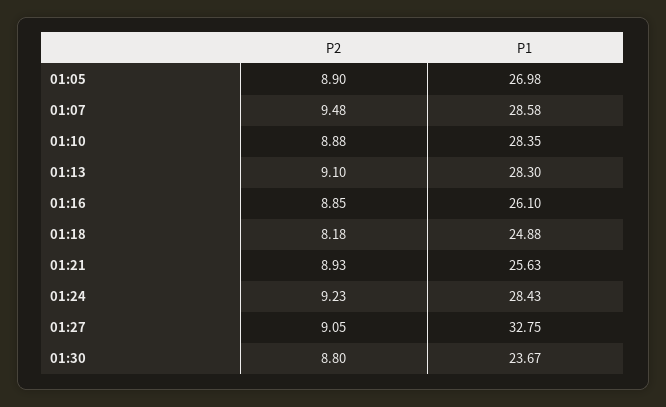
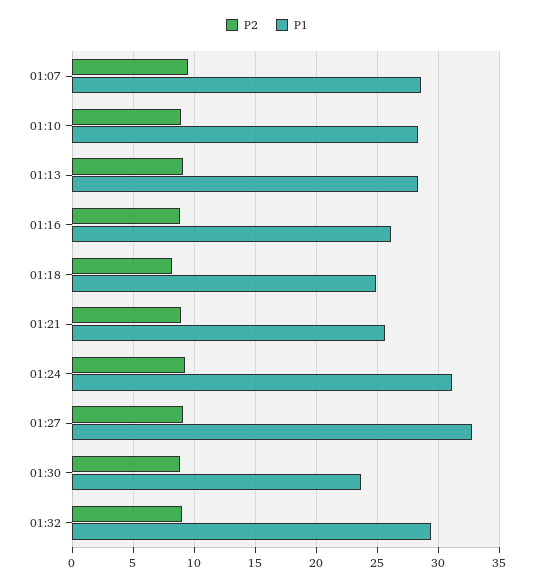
P2, 01:05: 8.9 -> none
P1, 01:05: 26.98 -> none
P1, 01:24: 28.43 -> 31
P2, 01:32: none -> 9
P1, 01:32: none -> 29.5

